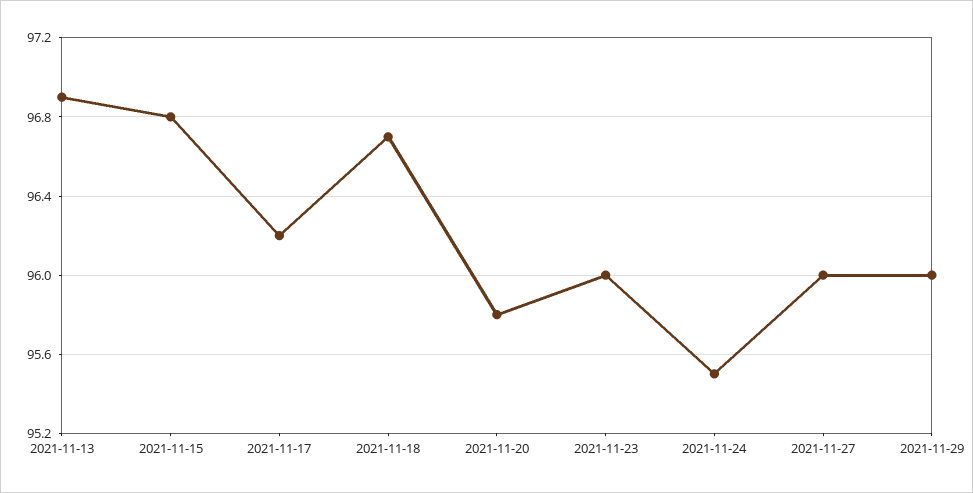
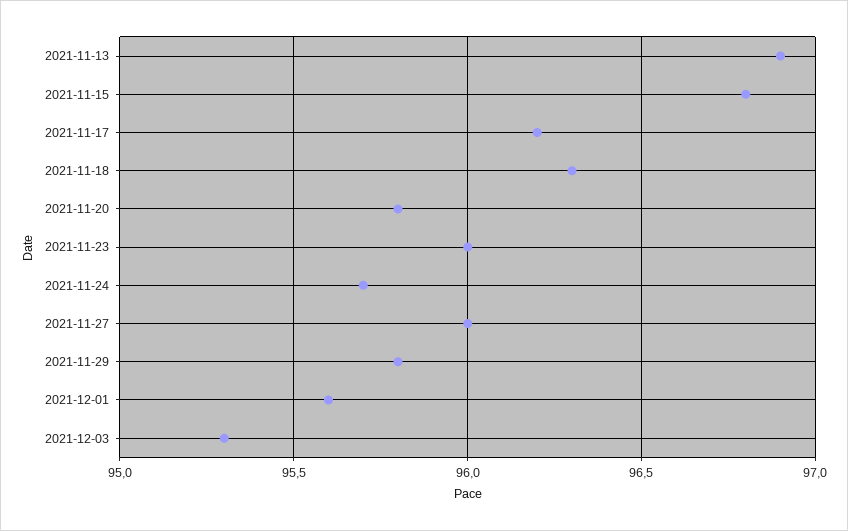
2021-11-18: 96.7 -> 96.3
2021-11-24: 95.5 -> 95.7
2021-11-29: 96 -> 95.8
2021-12-01: none -> 95.6
2021-12-03: none -> 95.3

